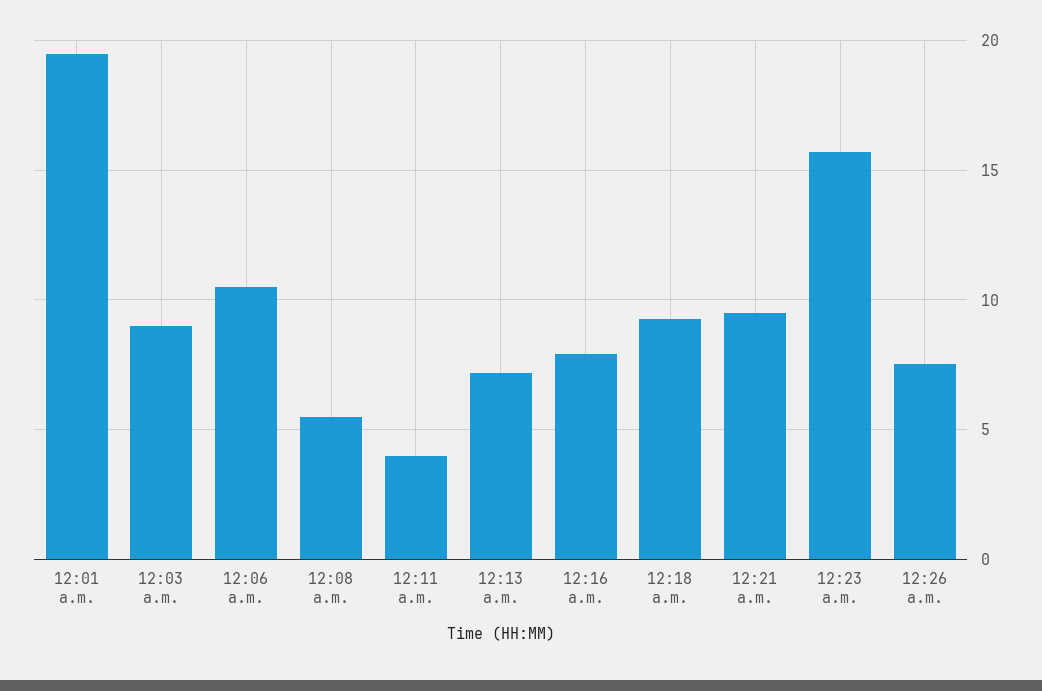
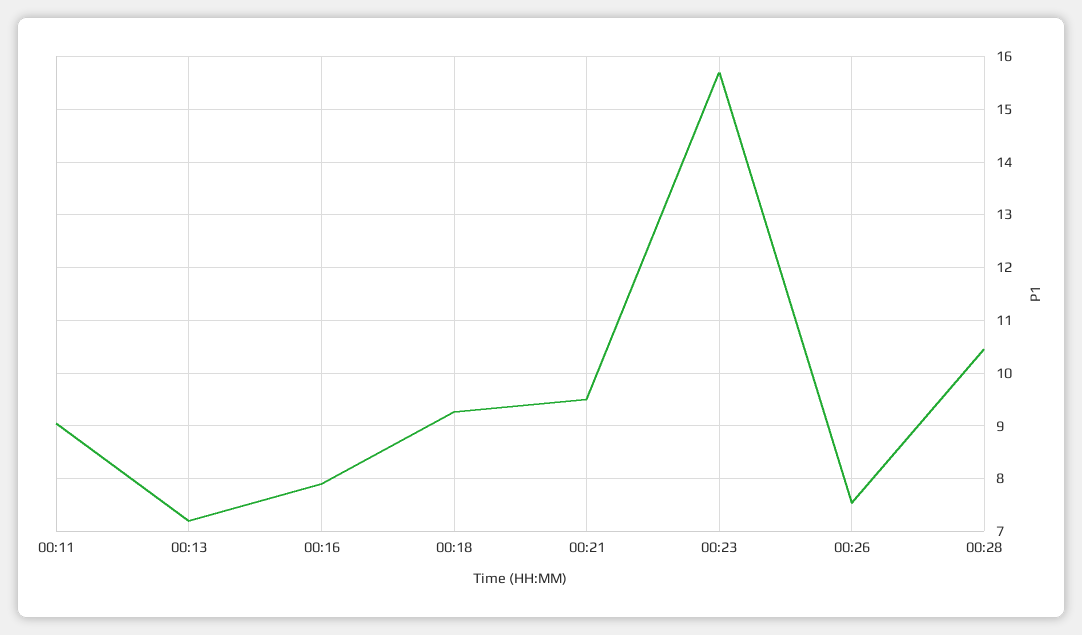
12:01 a.m.: 19.5 -> none
12:03 a.m.: 9 -> none
12:06 a.m.: 10.5 -> none
12:08 a.m.: 5.5 -> none
12:11 a.m.: 4 -> 9
00:28: none -> 10.4

